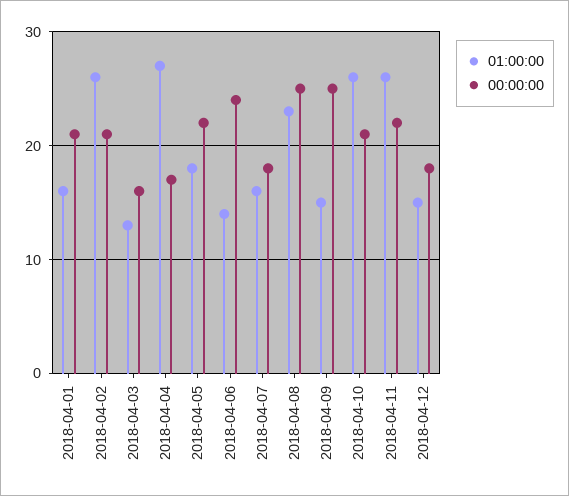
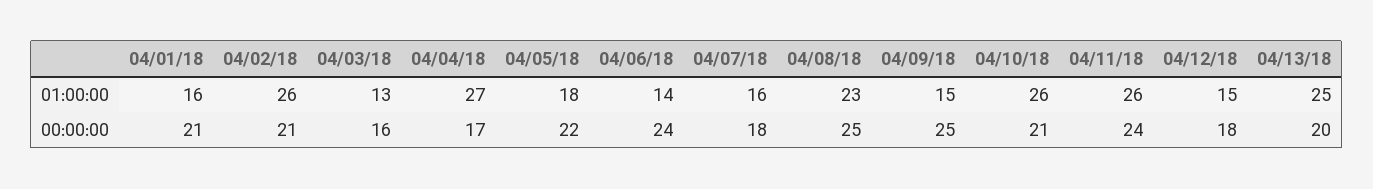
00:00:00, 2018-04-11: 22 -> 24
01:00:00, 04/13/18: none -> 25
00:00:00, 04/13/18: none -> 20

